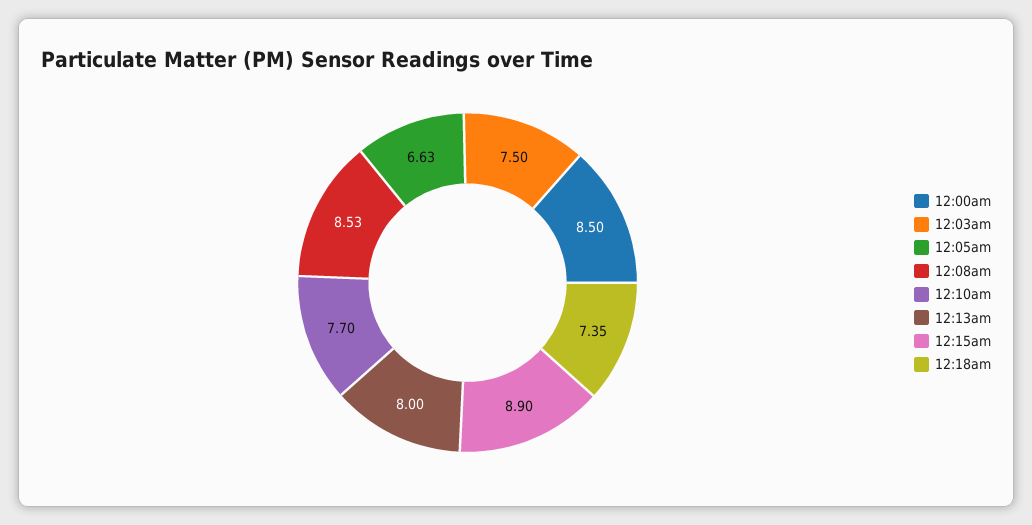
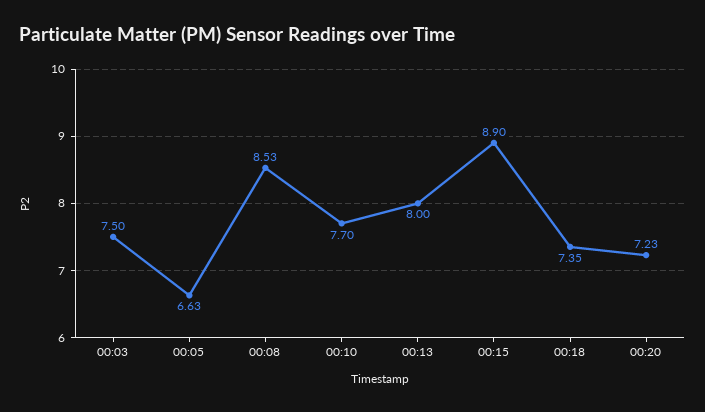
12:00am: 8.5 -> none
00:20: none -> 7.23

